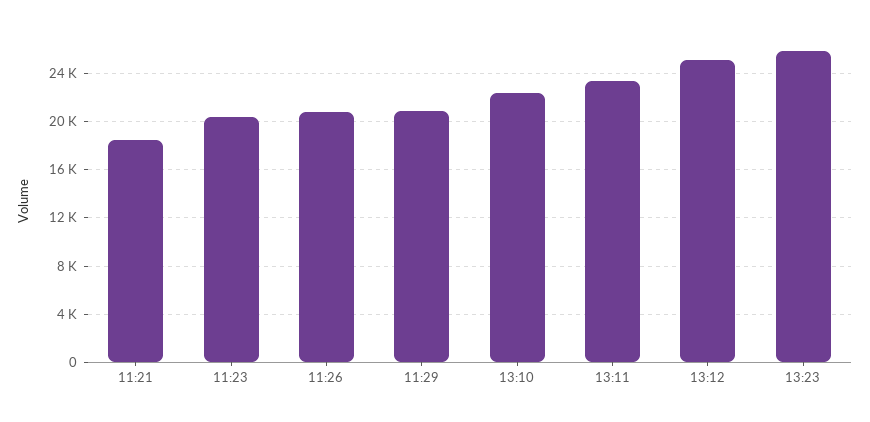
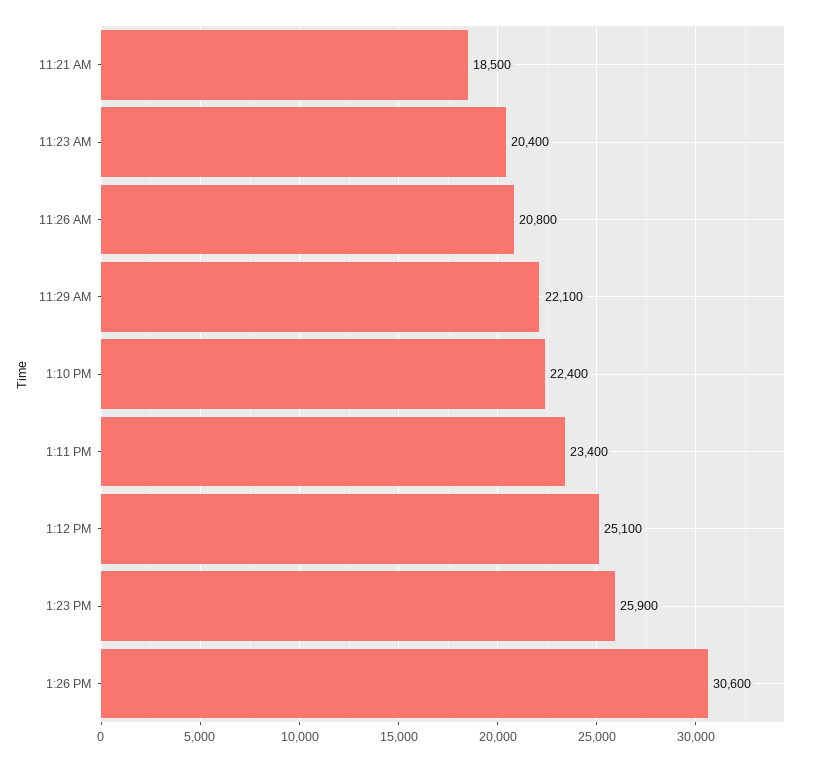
11:29: 21000 -> 22100
1:26 PM: none -> 30600

